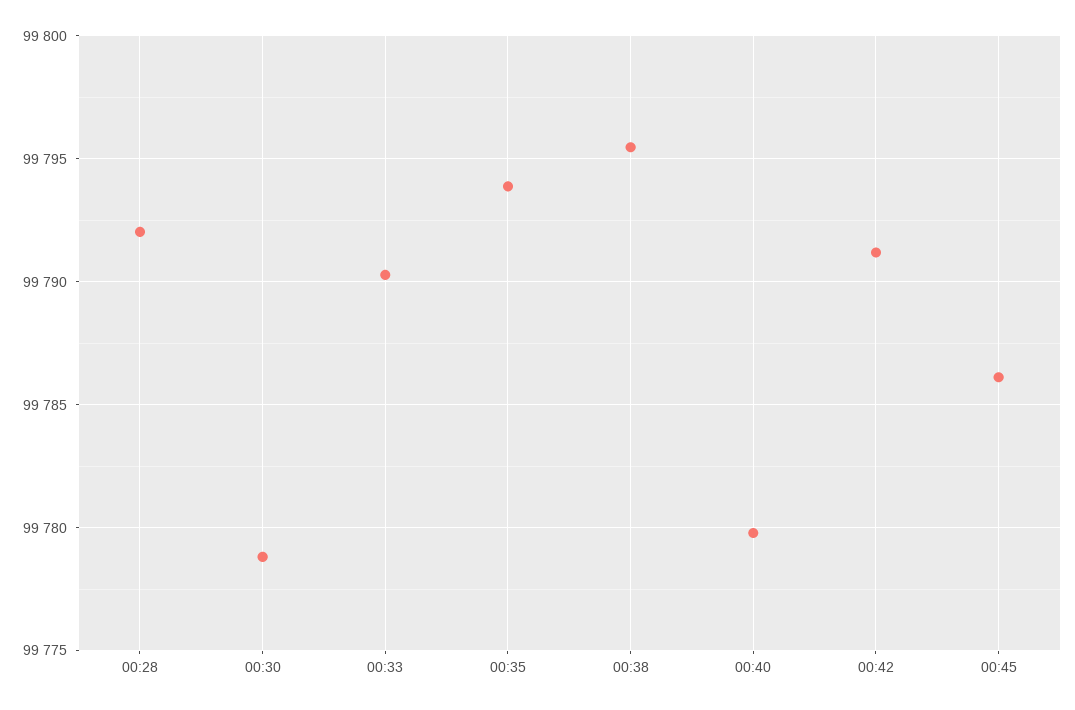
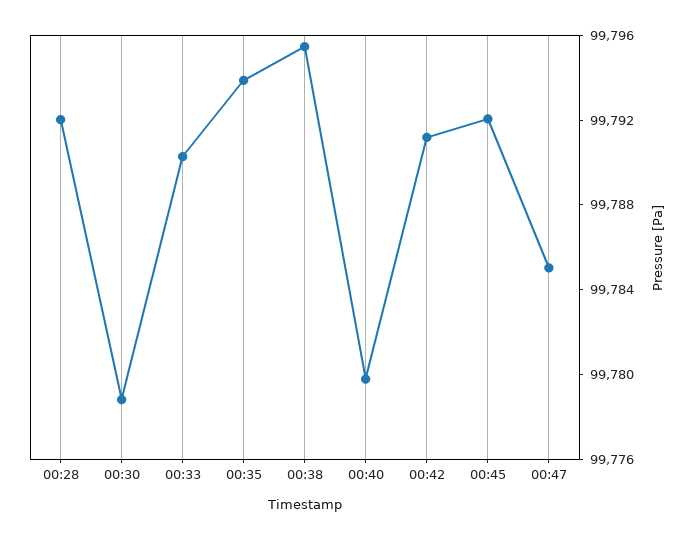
00:45: 99786 -> 99792
00:47: none -> 99785

